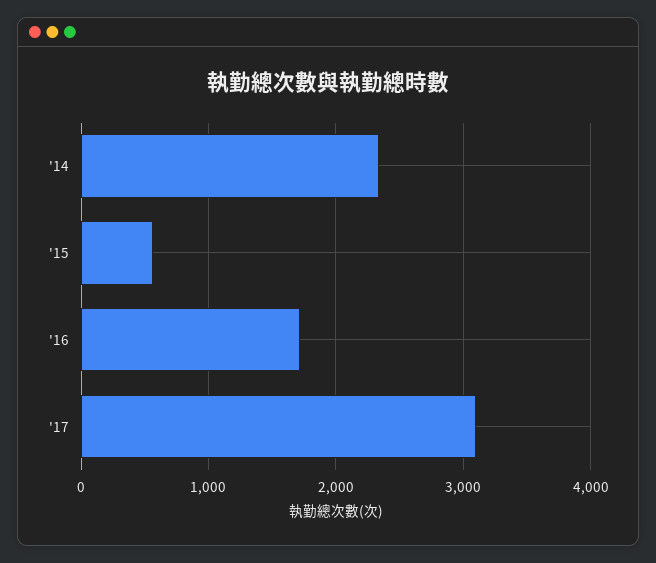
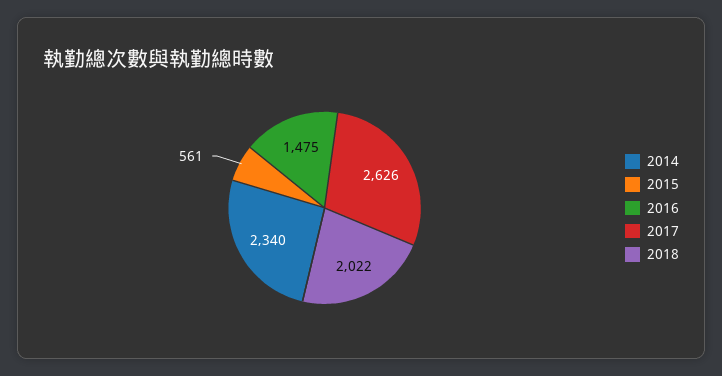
'16: 1700 -> 1475
'17: 3100 -> 2626
2018: none -> 2022

